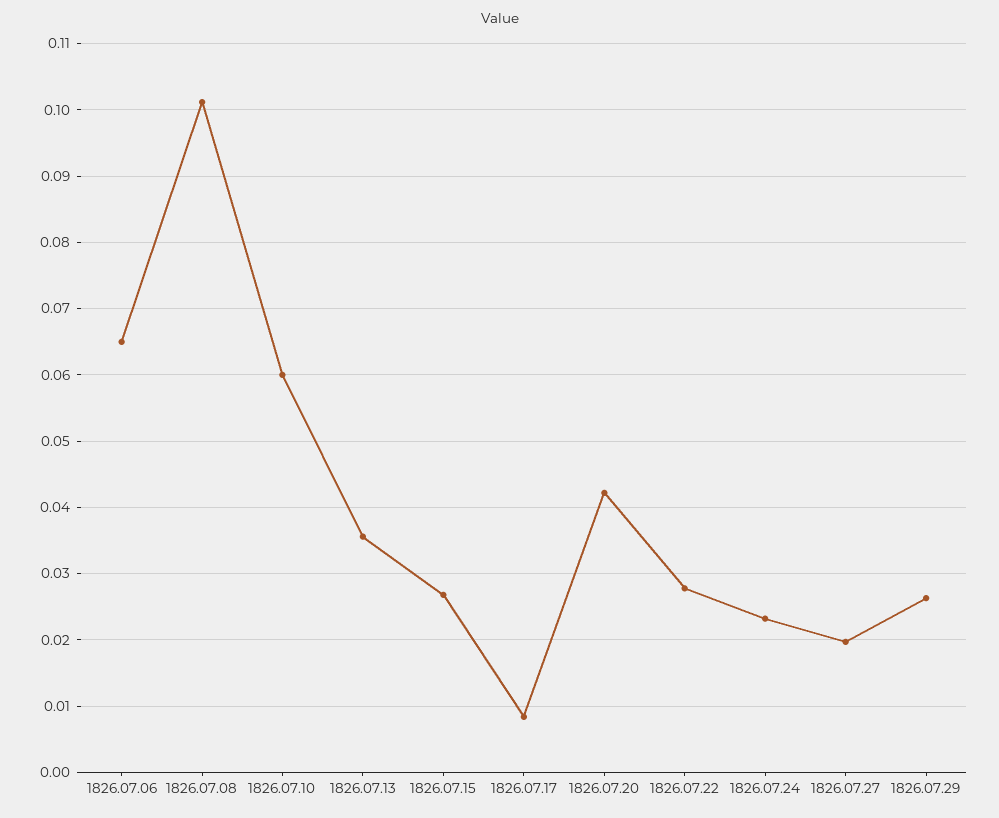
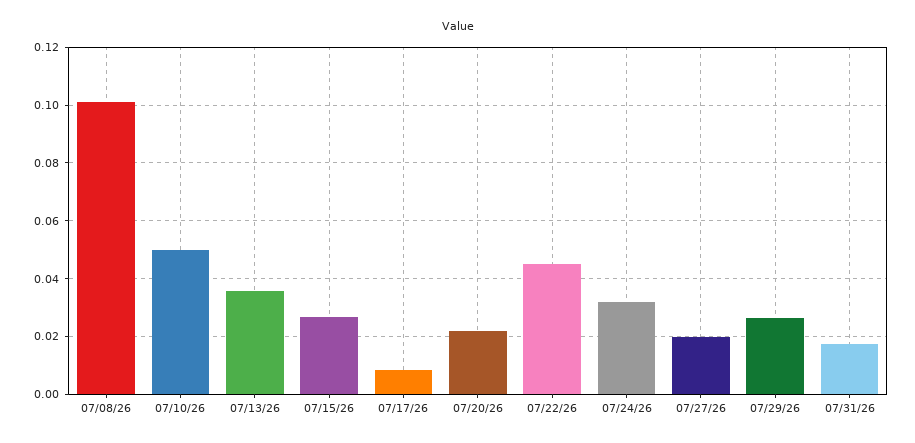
1826.07.06: 0.065 -> none
1826.07.10: 0.06 -> 0.05
1826.07.20: 0.042 -> 0.0225
1826.07.22: 0.028 -> 0.045
1826.07.24: 0.023 -> 0.0325
07/31/26: none -> 0.0175

